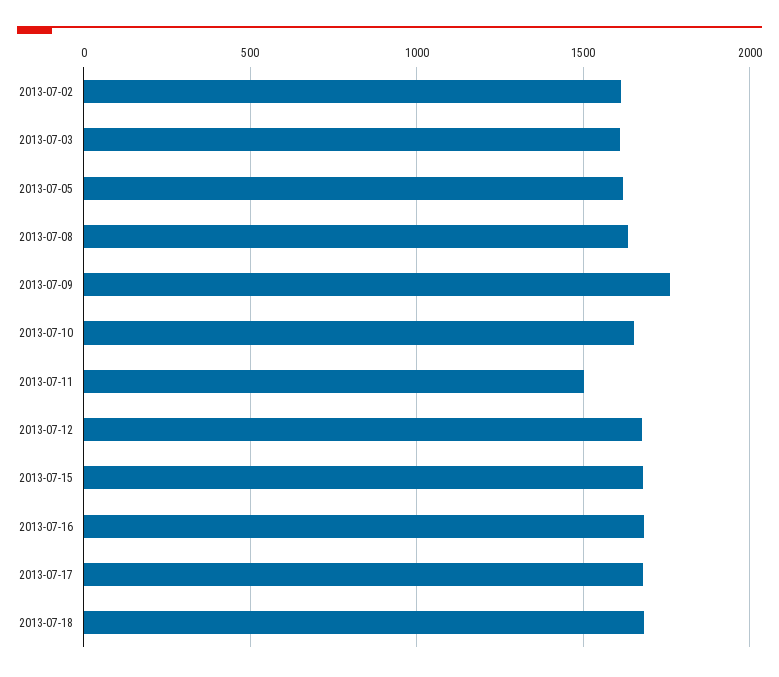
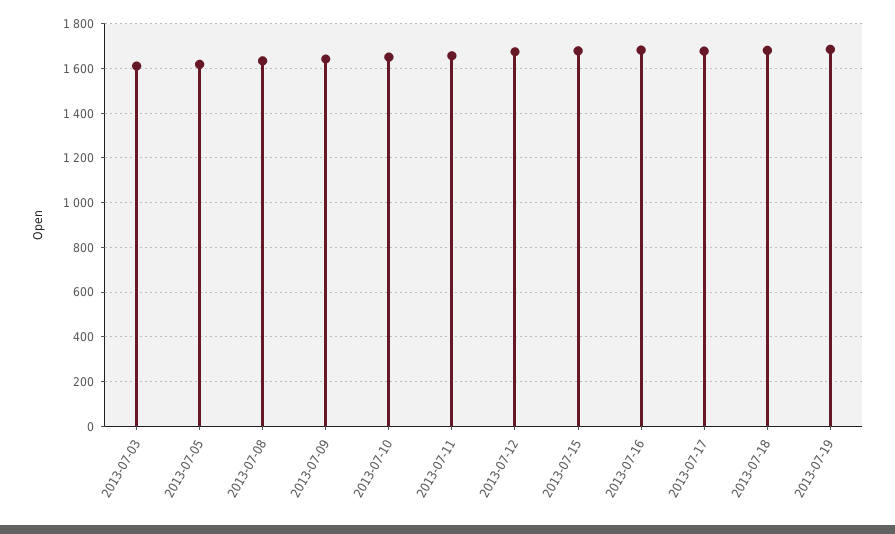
2013-07-02: 1600 -> none
2013-07-09: 1750 -> 1650
2013-07-11: 1500 -> 1650
2013-07-19: none -> 1700

